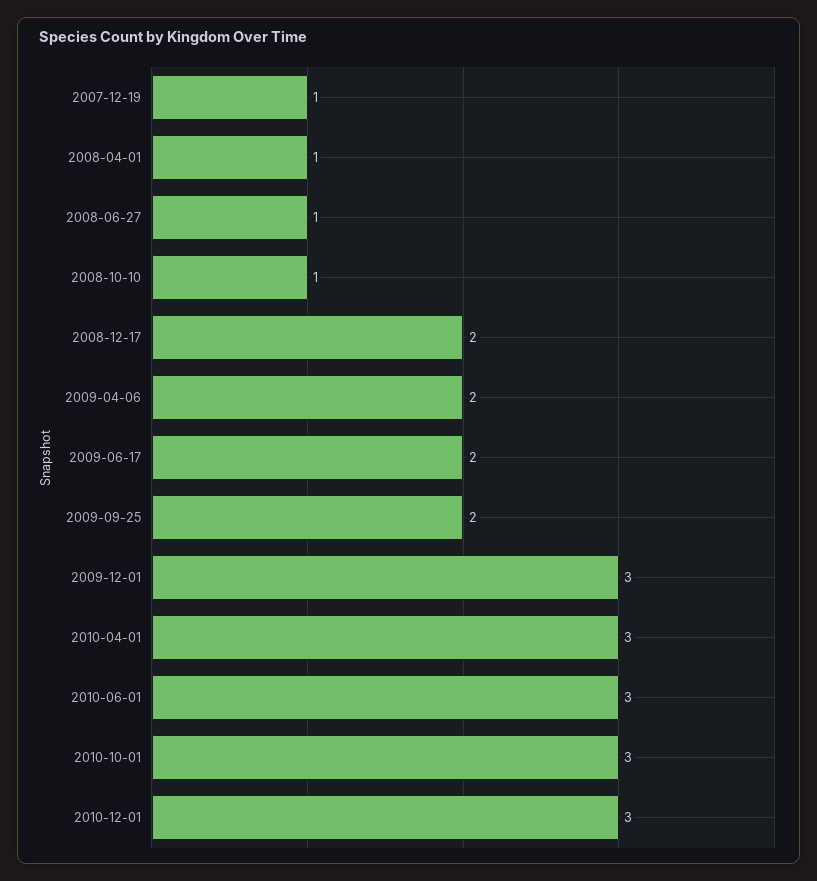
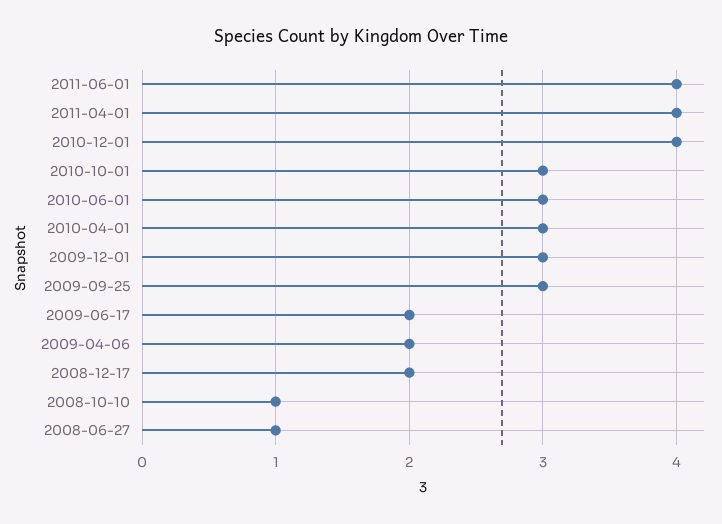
2007-12-19: 1 -> none
2008-04-01: 1 -> none
2009-09-25: 2 -> 3
2010-12-01: 3 -> 4
2011-06-01: none -> 4
2011-04-01: none -> 4

